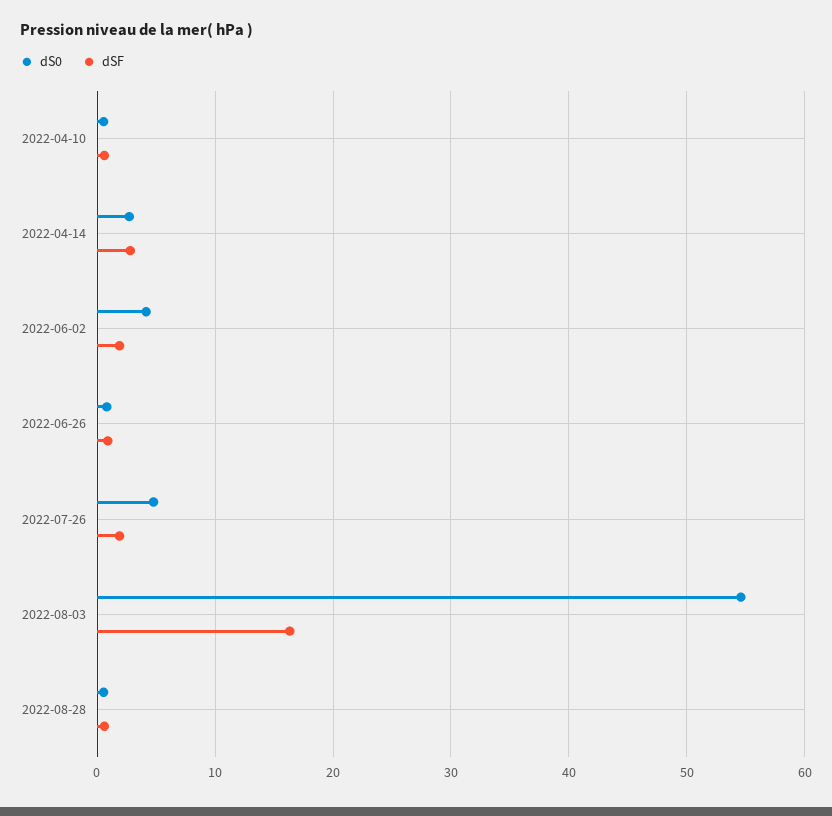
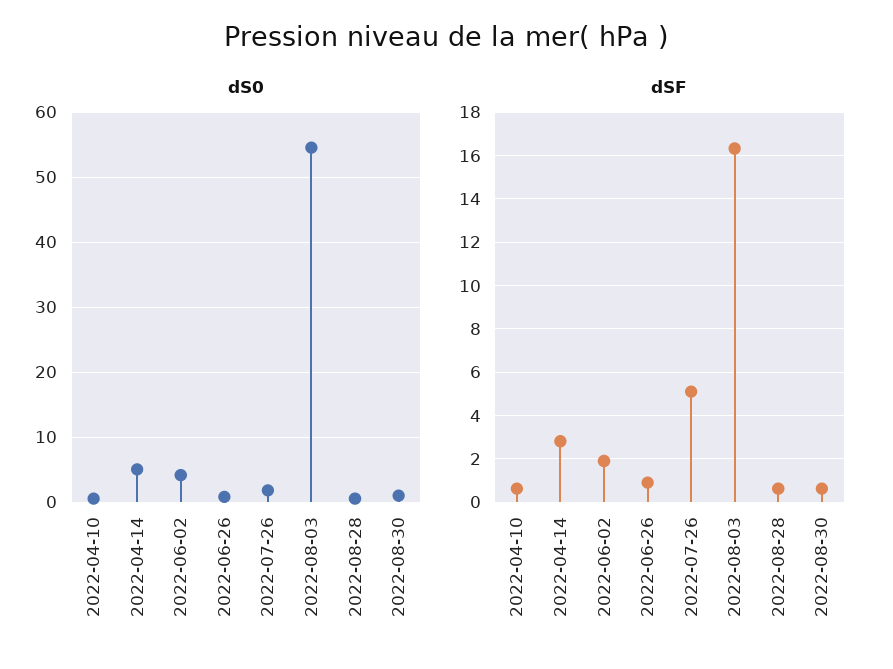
dS0, 2022-04-14: 3 -> 5
dS0, 2022-07-26: 5 -> 2
dSF, 2022-07-26: 2 -> 5
dS0, 2022-08-30: none -> 1
dSF, 2022-08-30: none -> 0.5

